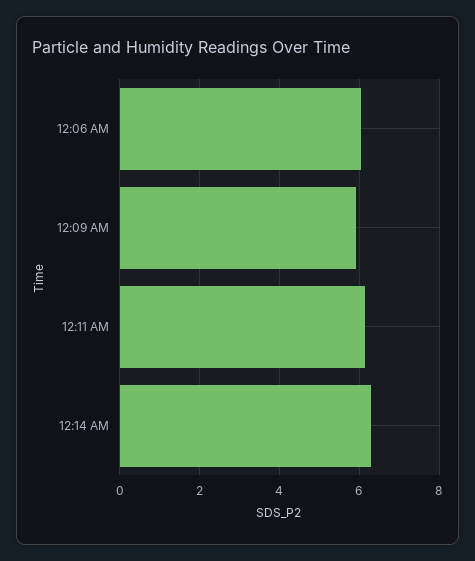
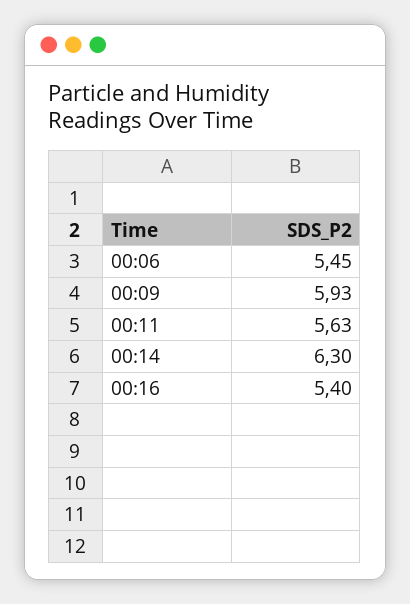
12:06 AM: 6 -> 5.45
12:11 AM: 6.2 -> 5.63
00:16: none -> 5.4

